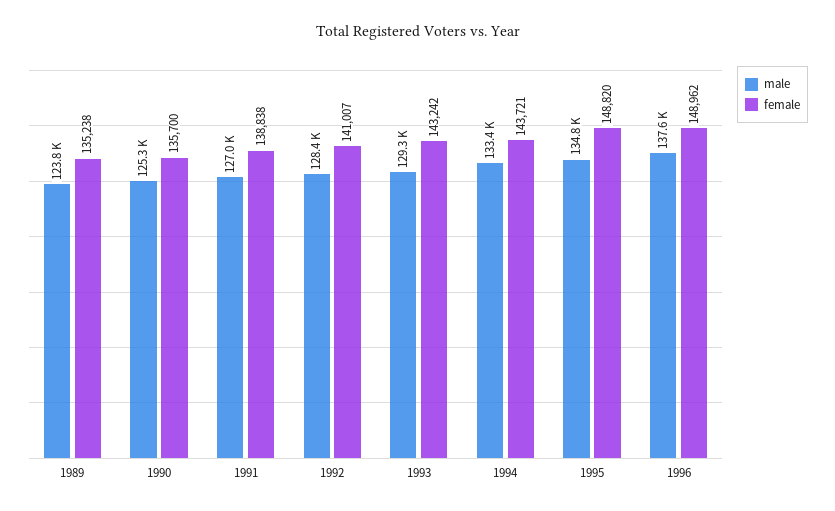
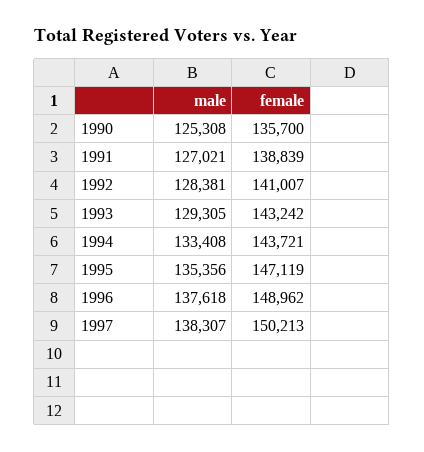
male, 1989: 123800 -> none
female, 1989: 135238 -> none
female, 1991: 138838 -> 138839
male, 1995: 134800 -> 135356
female, 1995: 148820 -> 147119
male, 1997: none -> 138307
female, 1997: none -> 150213

